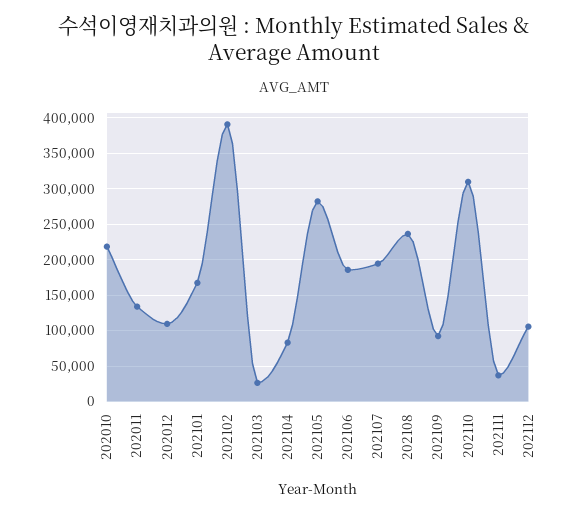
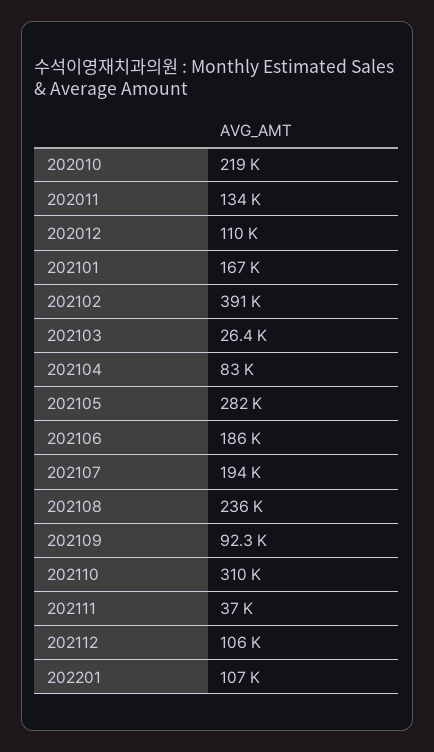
202201: none -> 107000

